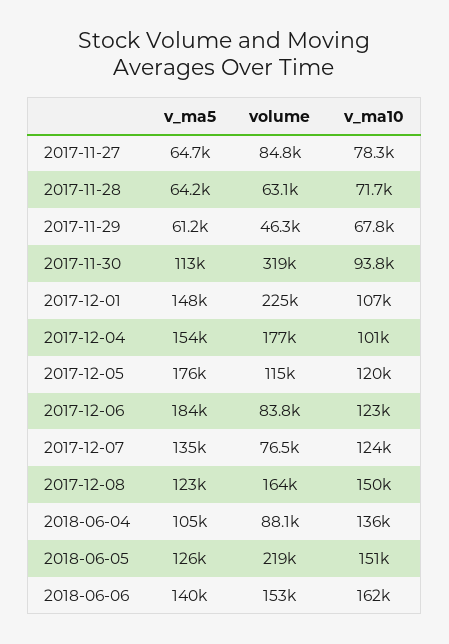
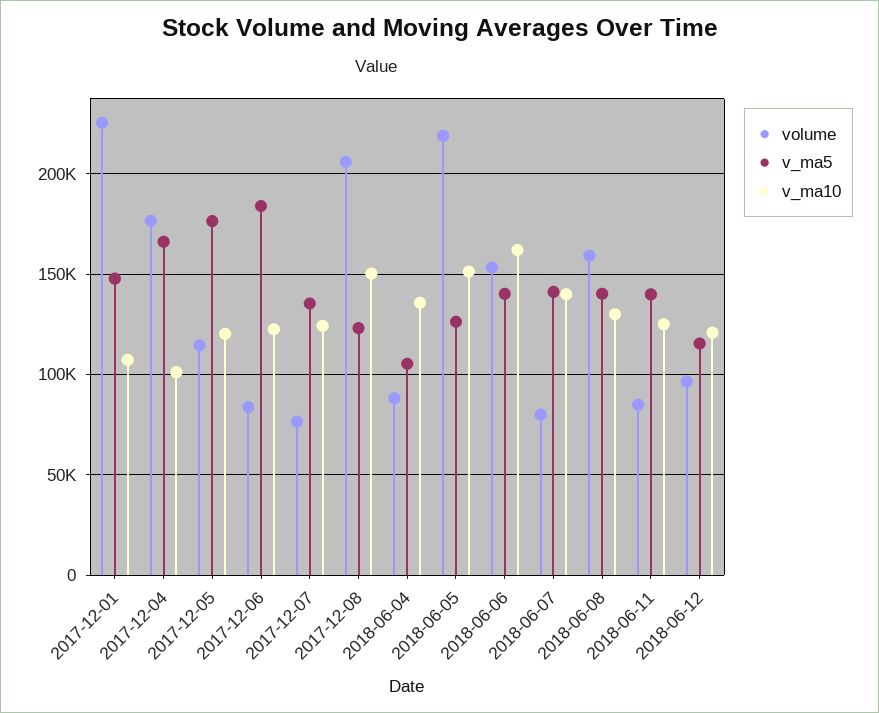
v_ma5, 2017-11-27: 64700 -> none
volume, 2017-11-27: 84800 -> none
v_ma10, 2017-11-27: 78300 -> none
v_ma5, 2017-11-28: 64200 -> none
volume, 2017-11-28: 63100 -> none
v_ma10, 2017-11-28: 71700 -> none
v_ma5, 2017-11-29: 61200 -> none
volume, 2017-11-29: 46300 -> none
v_ma10, 2017-11-29: 67800 -> none
v_ma5, 2017-11-30: 113000 -> none
volume, 2017-11-30: 319000 -> none
v_ma10, 2017-11-30: 93800 -> none
v_ma5, 2017-12-04: 154000 -> 165000
volume, 2017-12-08: 164000 -> 205000
volume, 2018-06-07: none -> 80000
v_ma5, 2018-06-07: none -> 140000
v_ma10, 2018-06-07: none -> 140000
volume, 2018-06-08: none -> 160000
v_ma5, 2018-06-08: none -> 140000
v_ma10, 2018-06-08: none -> 130000
volume, 2018-06-11: none -> 85000
v_ma5, 2018-06-11: none -> 140000
v_ma10, 2018-06-11: none -> 125000
volume, 2018-06-12: none -> 95000
v_ma5, 2018-06-12: none -> 115000
v_ma10, 2018-06-12: none -> 120000

